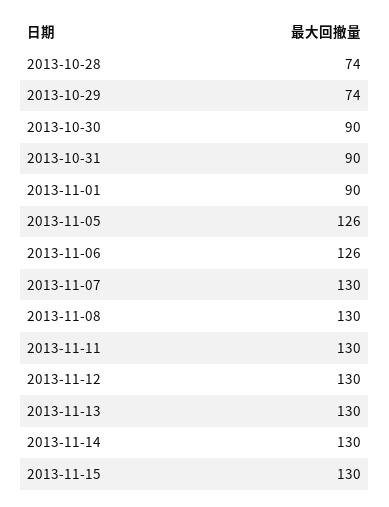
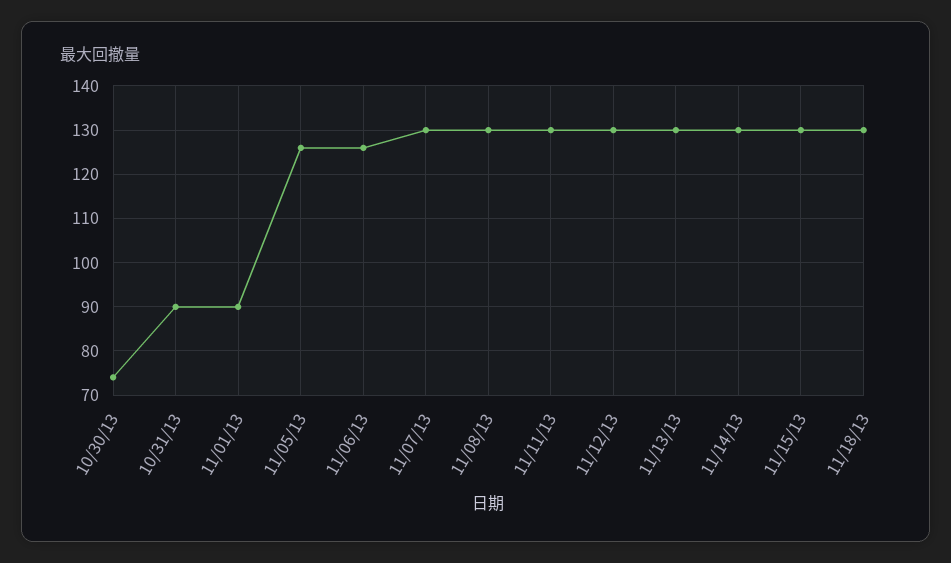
2013-10-28: 74 -> none
2013-10-29: 74 -> none
2013-10-30: 90 -> 75
11/18/13: none -> 130

